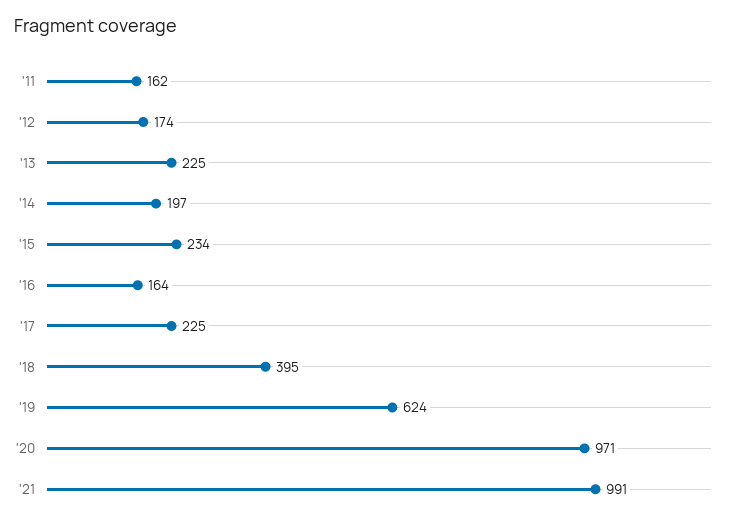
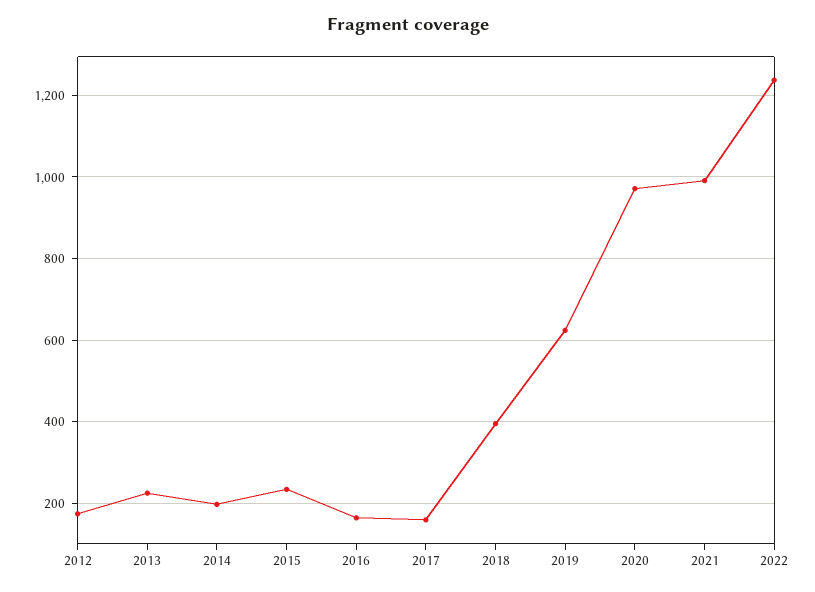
'11: 162 -> none
'17: 225 -> 160
2022: none -> 1240

